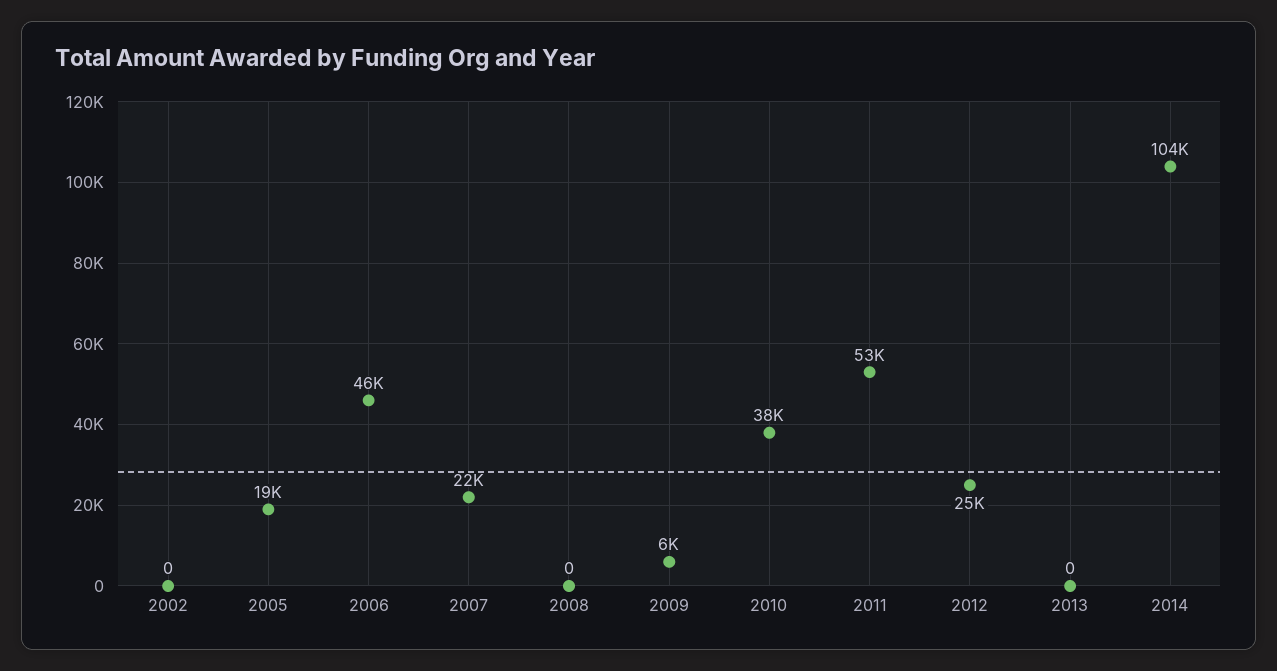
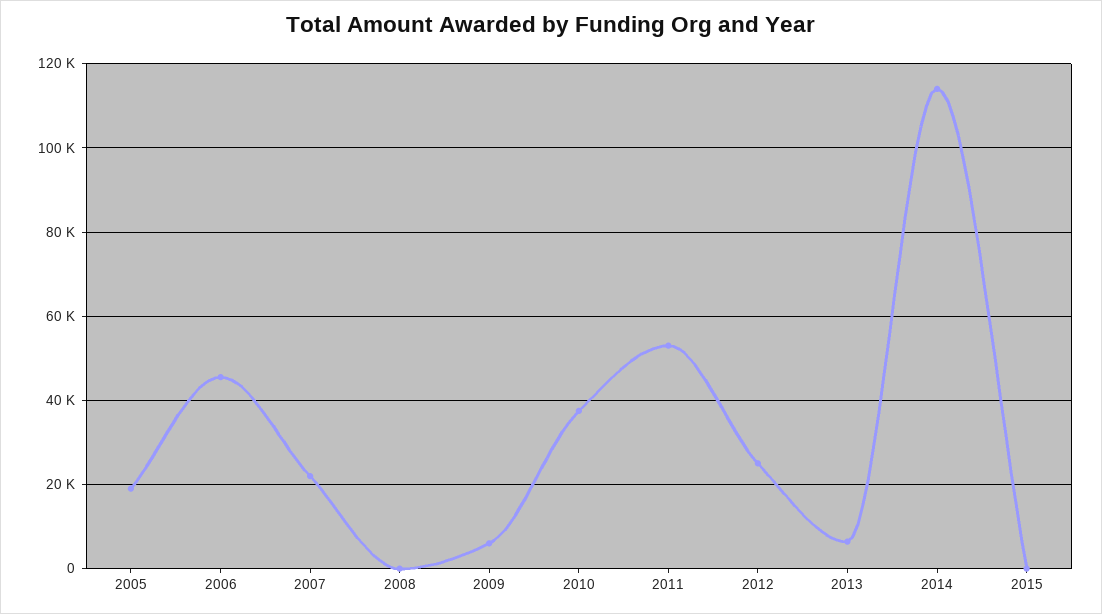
2002: 0 -> none
2013: 0 -> 6000
2014: 104000 -> 114000
2015: none -> 0

